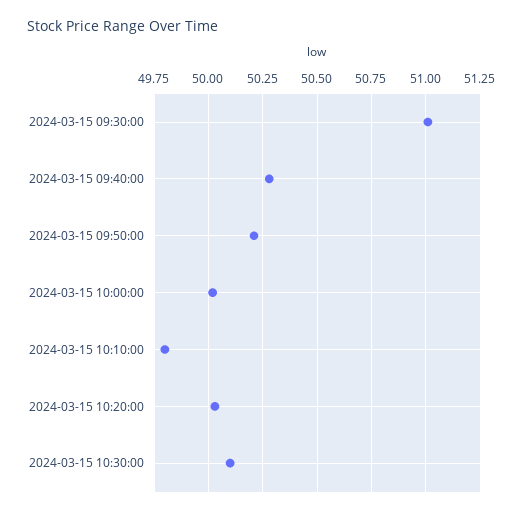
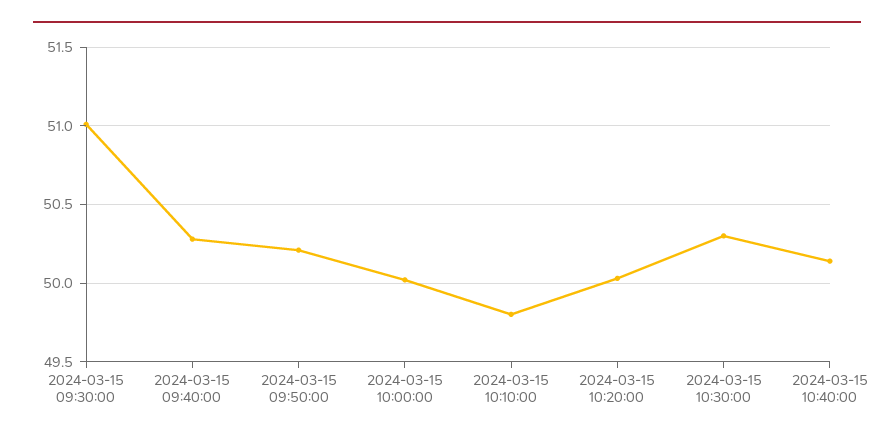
2024-03-15 10:30:00: 50.1 -> 50.3
2024-03-15 10:40:00: none -> 50.15

